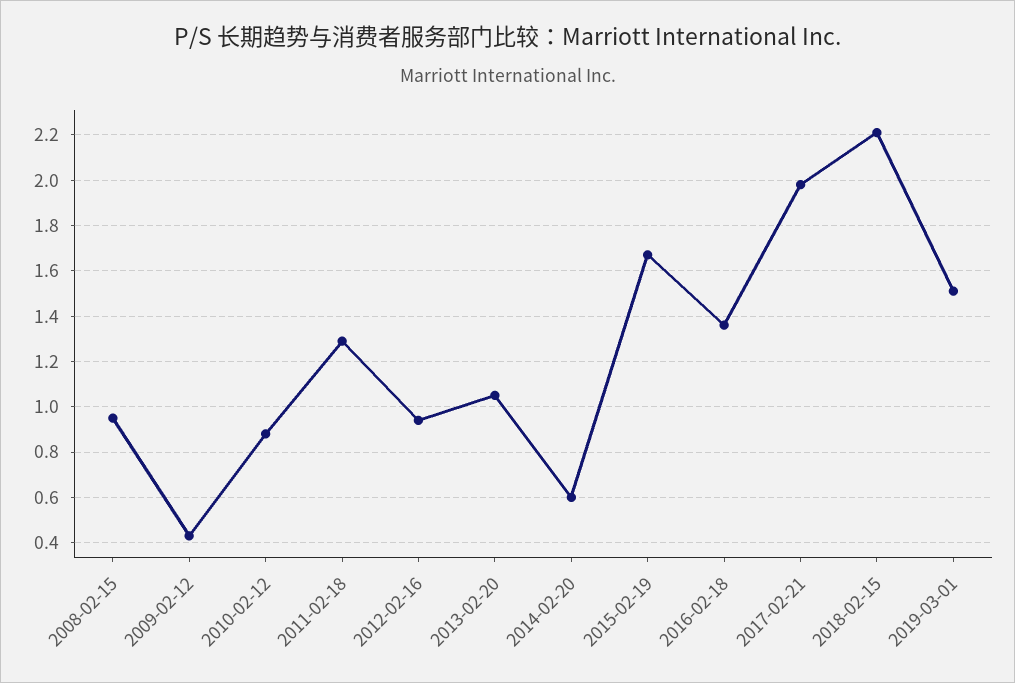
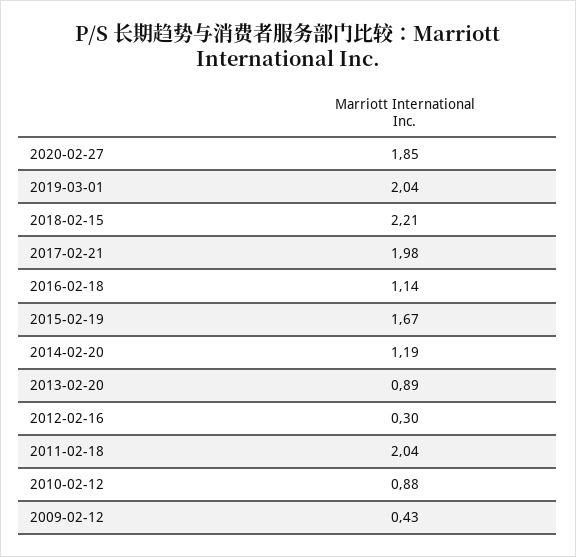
2008-02-15: 0.95 -> none
2011-02-18: 1.3 -> 2.04
2012-02-16: 0.95 -> 0.3
2013-02-20: 1.05 -> 0.89
2014-02-20: 0.6 -> 1.19
2016-02-18: 1.35 -> 1.14
2019-03-01: 1.5 -> 2.04
2020-02-27: none -> 1.85

